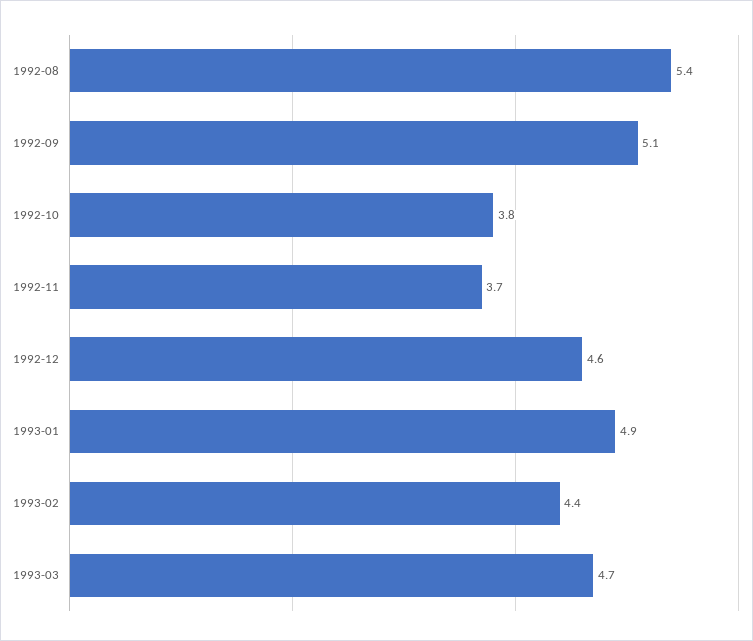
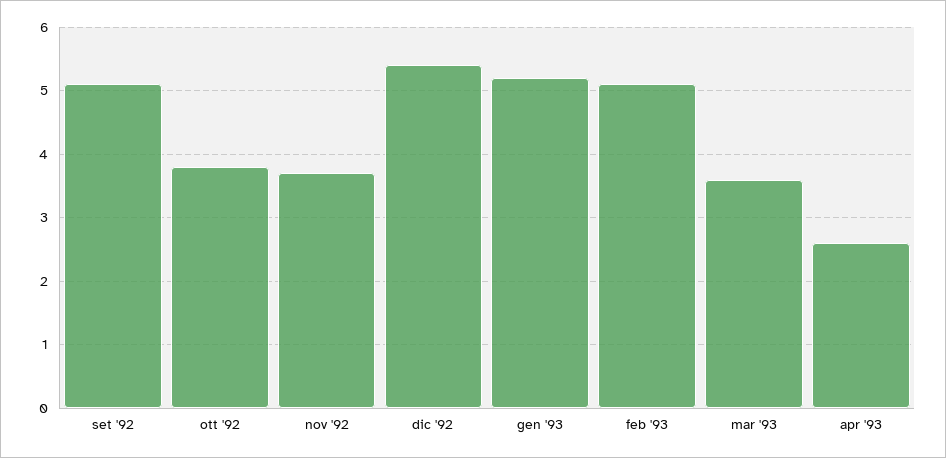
1992-08: 5.4 -> none
1992-12: 4.6 -> 5.4
1993-01: 4.9 -> 5.2
1993-02: 4.4 -> 5.1
1993-03: 4.7 -> 3.6
apr '93: none -> 2.6

